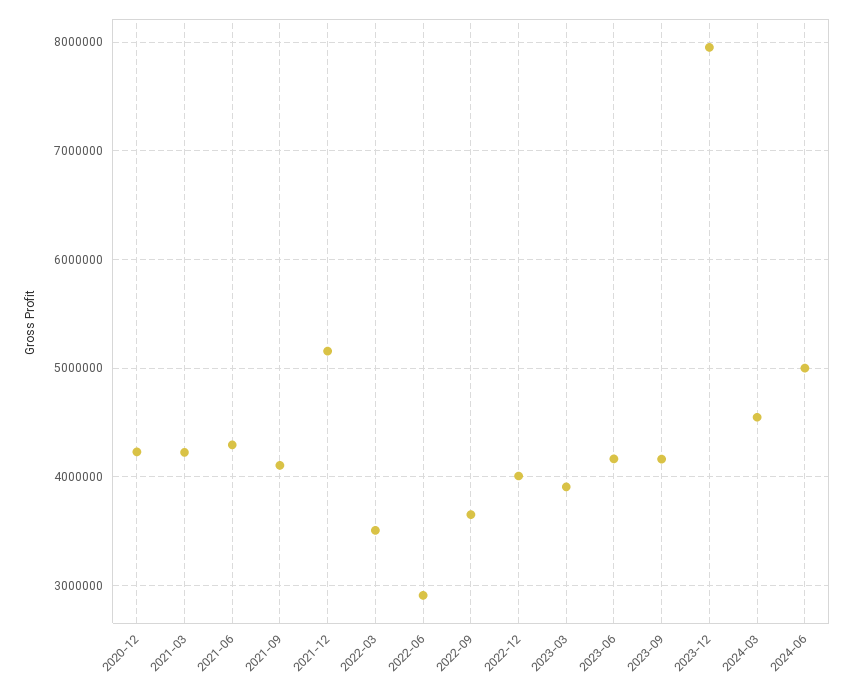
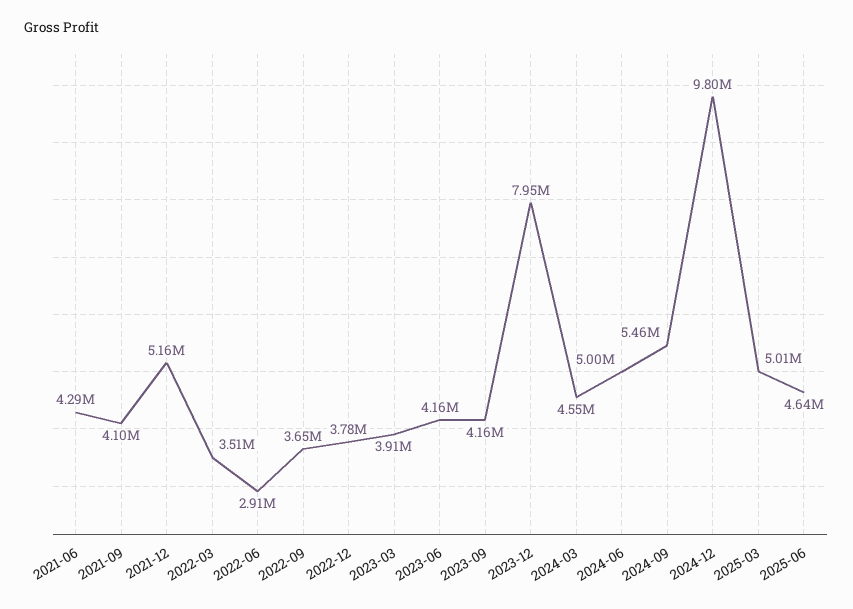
2020-12: 4200000 -> none
2021-03: 4200000 -> none
2022-12: 4000000 -> 3780000
2024-09: none -> 5460000
2024-12: none -> 9800000
2025-03: none -> 5010000
2025-06: none -> 4640000

